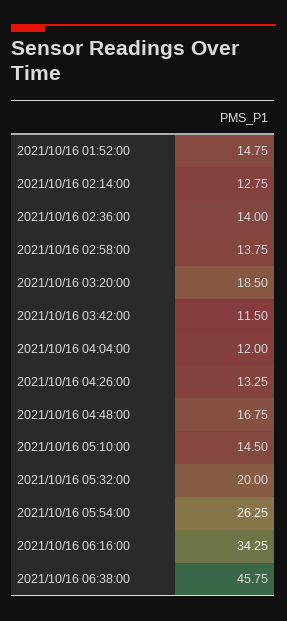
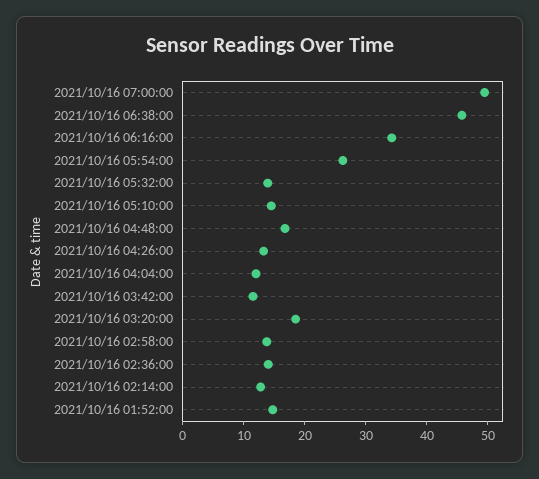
2021/10/16 05:32:00: 20 -> 14
2021/10/16 07:00:00: none -> 50

